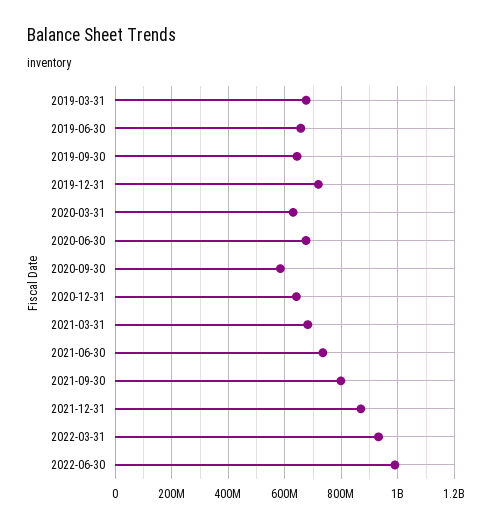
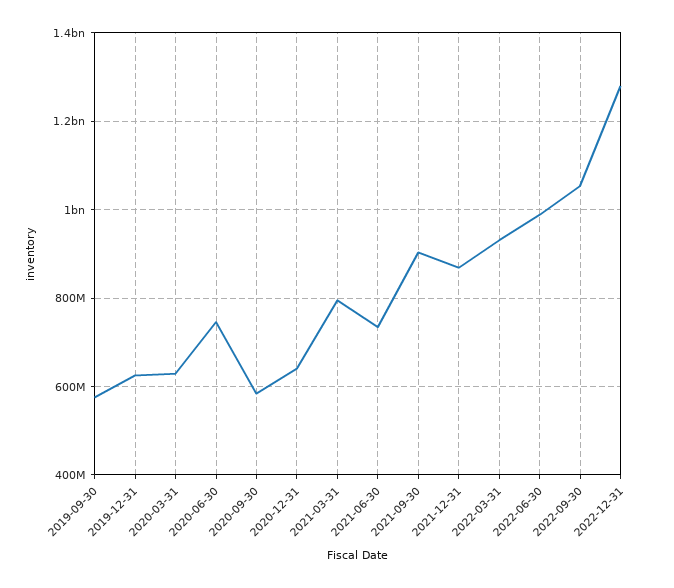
2019-03-31: 675000000 -> none
2019-06-30: 650000000 -> none
2019-09-30: 650000000 -> 580000000
2019-12-31: 725000000 -> 620000000
2020-06-30: 675000000 -> 740000000
2021-03-31: 675000000 -> 800000000
2021-09-30: 800000000 -> 900000000
2022-09-30: none -> 1060000000
2022-12-31: none -> 1280000000

